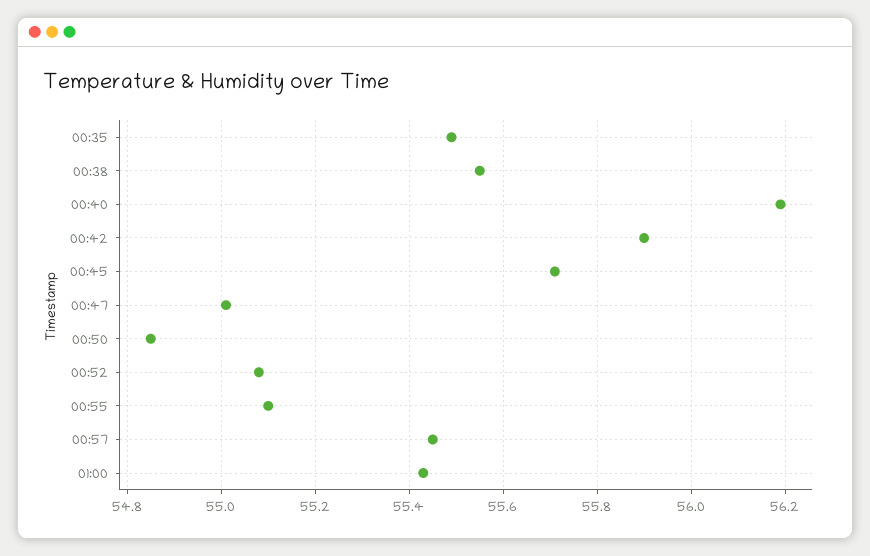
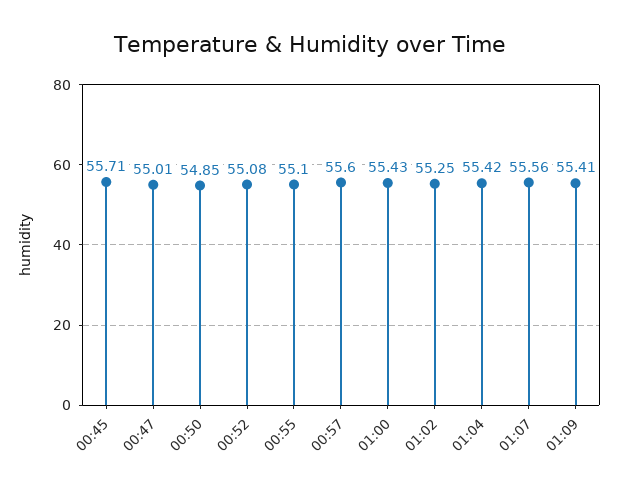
00:35: 55.5 -> none
00:38: 55.55 -> none
00:40: 56.2 -> none
00:42: 55.9 -> none
00:57: 55.45 -> 55.6
01:02: none -> 55.25
01:04: none -> 55.42
01:07: none -> 55.56
01:09: none -> 55.41

